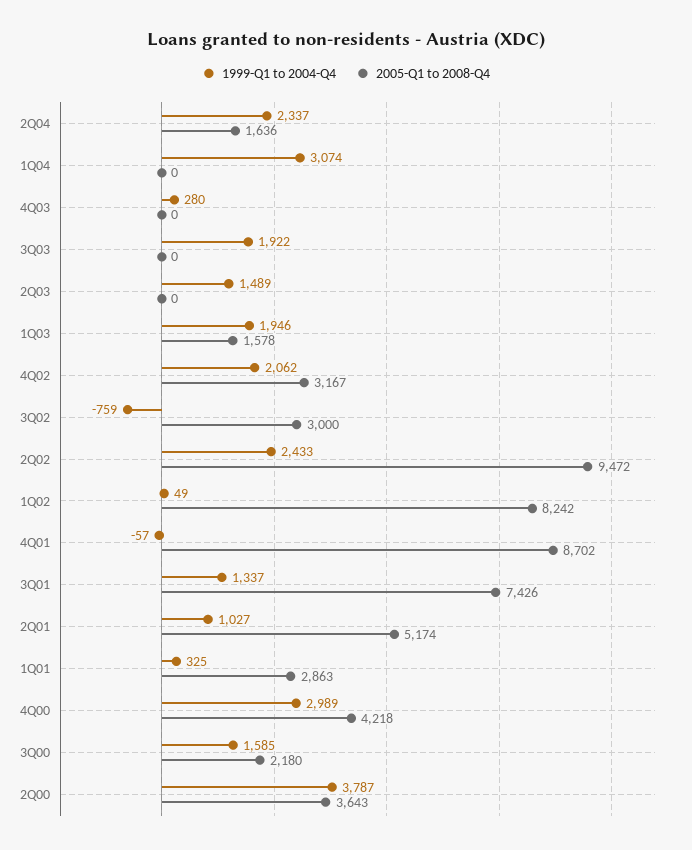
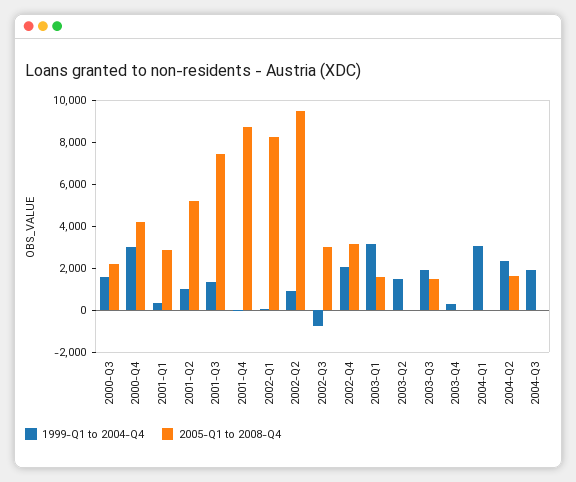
2005-Q1 to 2008-Q4, 3Q03: 0 -> 1500
1999-Q1 to 2004-Q4, 1Q03: 1946 -> 3000
1999-Q1 to 2004-Q4, 2Q02: 2433 -> 1000
1999-Q1 to 2004-Q4, 2Q00: 3787 -> none
2005-Q1 to 2008-Q4, 2Q00: 3643 -> none
1999-Q1 to 2004-Q4, 2004-Q3: none -> 2000
2005-Q1 to 2008-Q4, 2004-Q3: none -> 0

